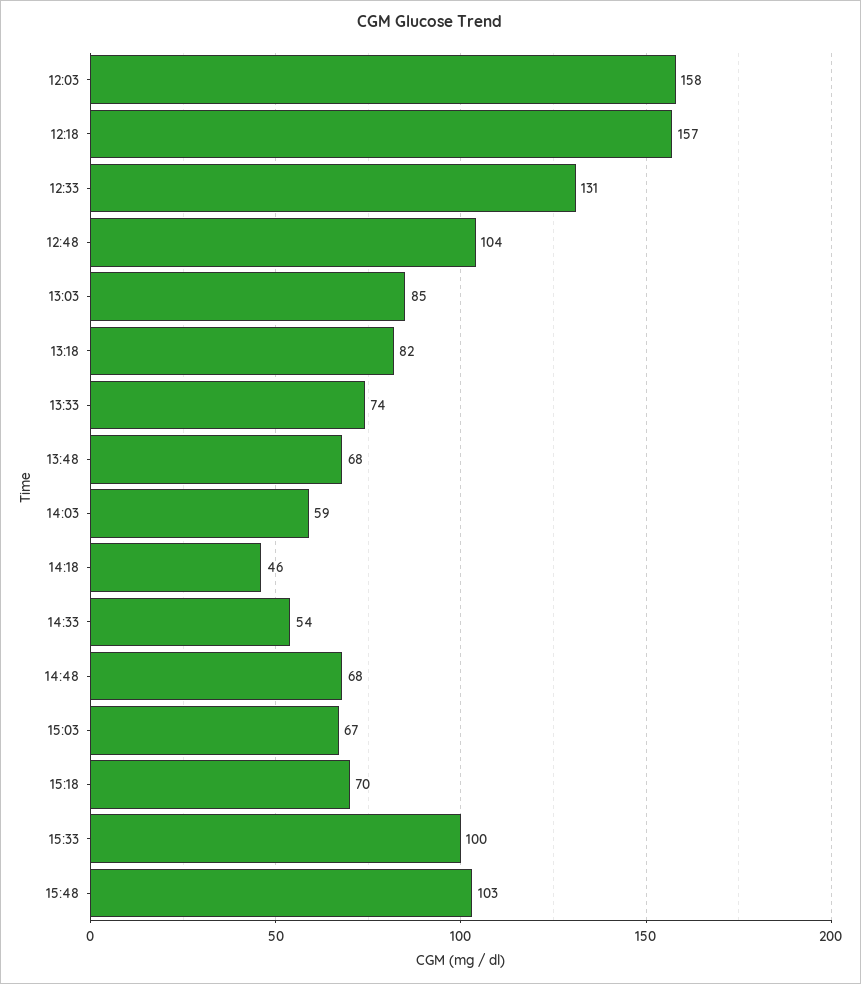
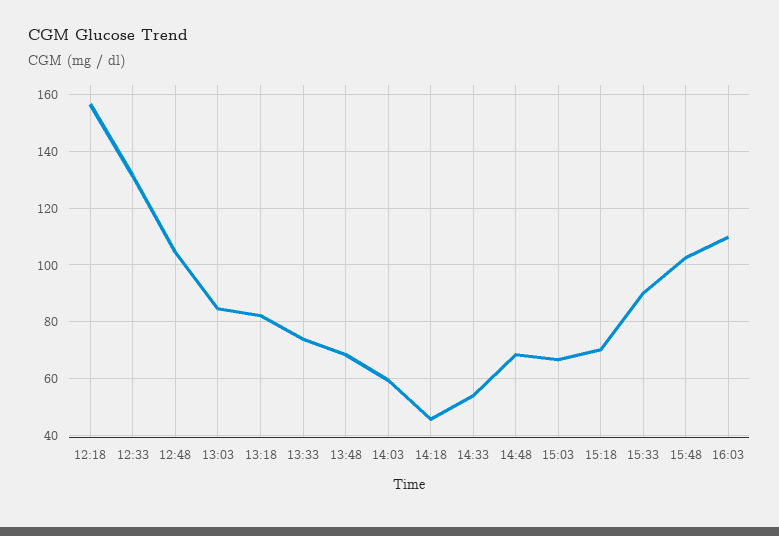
12:03: 158 -> none
15:33: 100 -> 90
16:03: none -> 110

